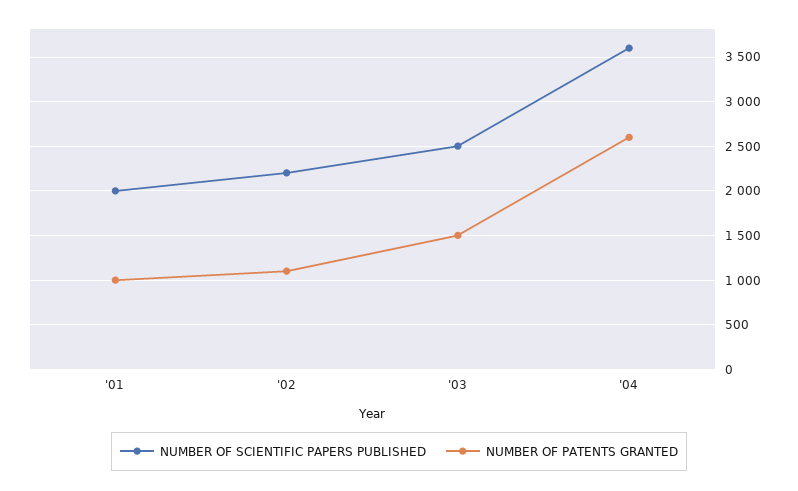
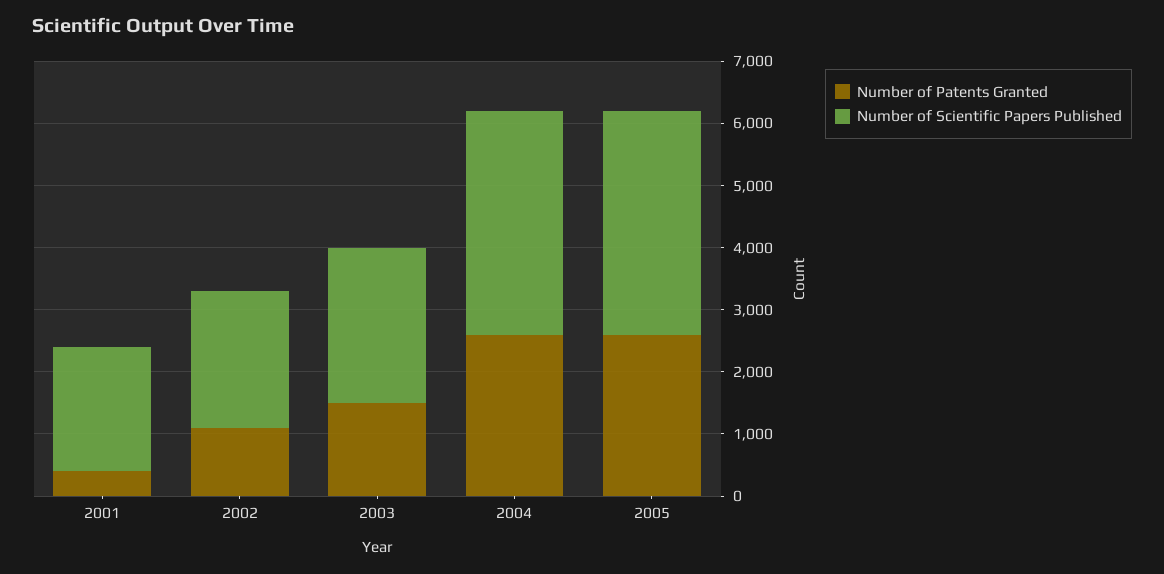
NUMBER OF PATENTS GRANTED, '01: 1000 -> 400
NUMBER OF PATENTS GRANTED, 2005: none -> 2600
NUMBER OF SCIENTIFIC PAPERS PUBLISHED, 2005: none -> 3600

